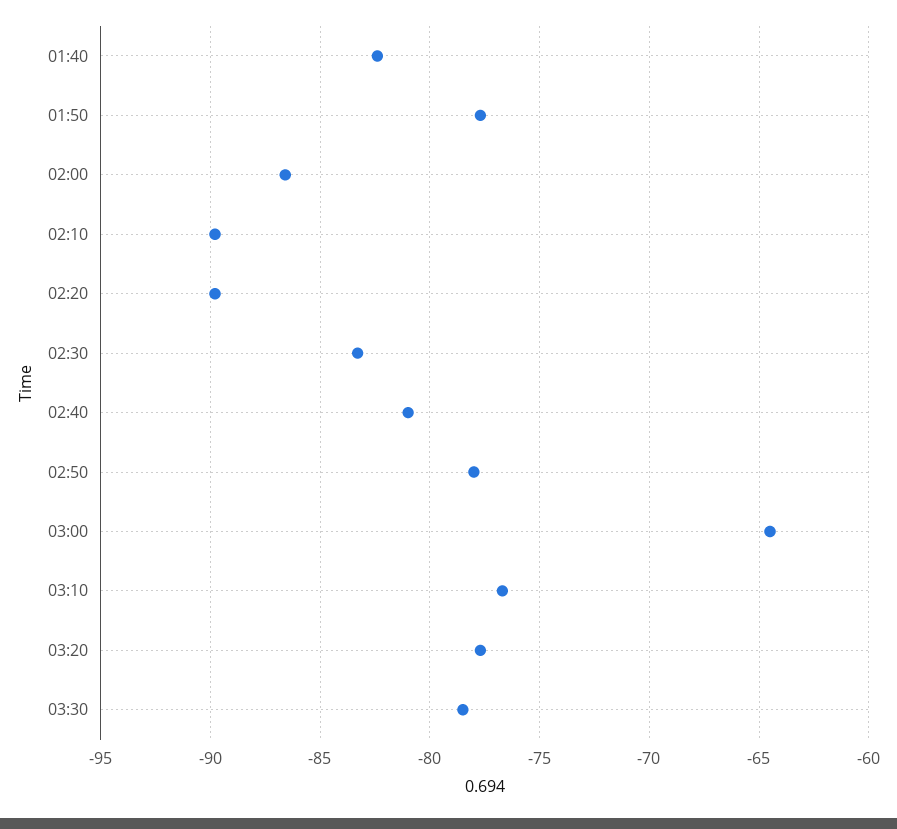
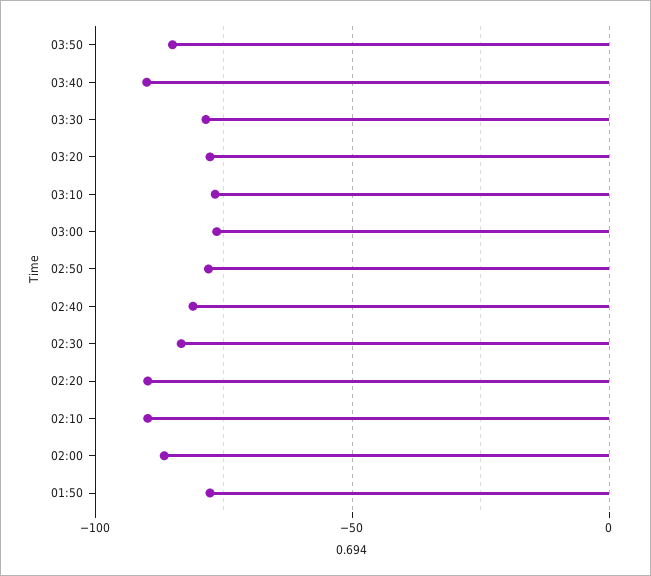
01:40: -82.5 -> none
03:00: -64.5 -> -75
03:50: none -> -85
03:40: none -> -90

